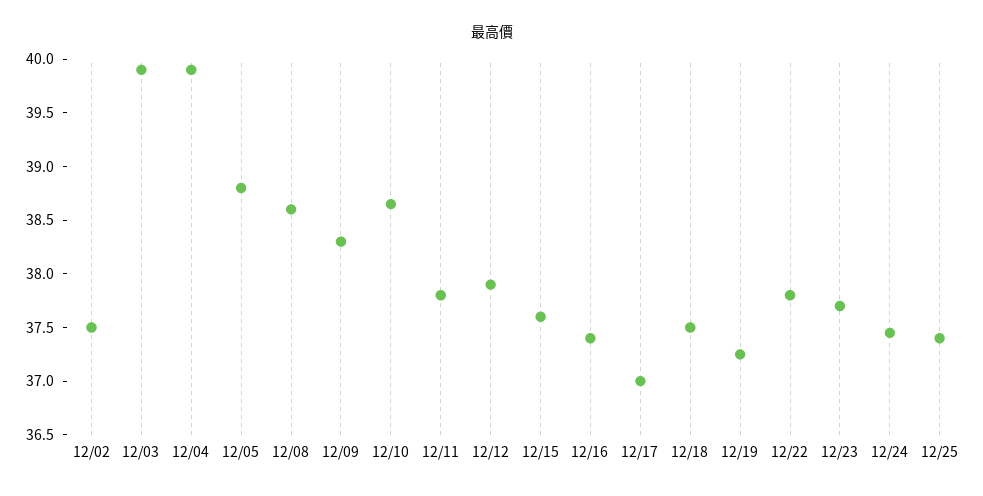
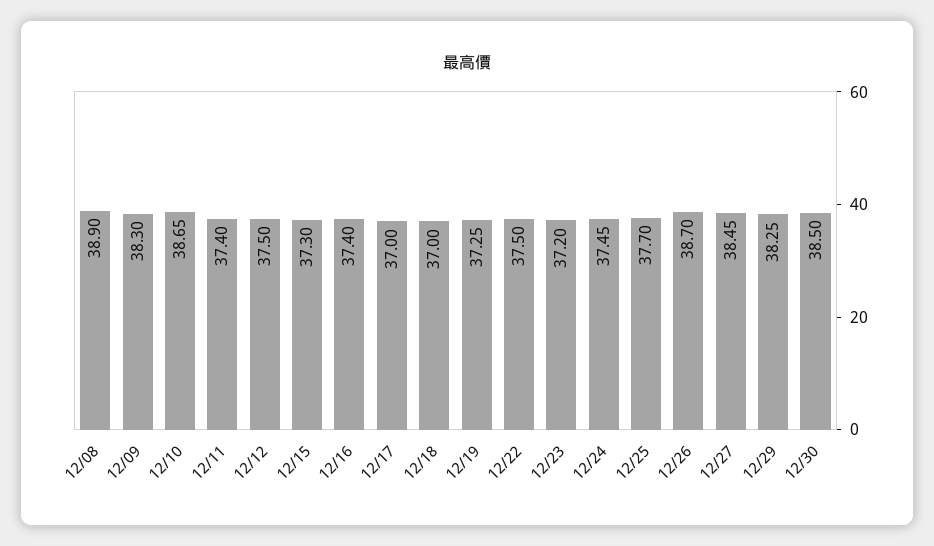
12/02: 37.5 -> none
12/03: 39.9 -> none
12/04: 39.9 -> none
12/05: 38.8 -> none
12/08: 38.6 -> 38.9
12/11: 37.8 -> 37.4
12/12: 37.9 -> 37.5
12/15: 37.6 -> 37.3
12/18: 37.5 -> 37
12/22: 37.8 -> 37.5
12/23: 37.7 -> 37.2
12/25: 37.4 -> 37.7
12/26: none -> 38.7
12/27: none -> 38.45
12/29: none -> 38.25
12/30: none -> 38.5

